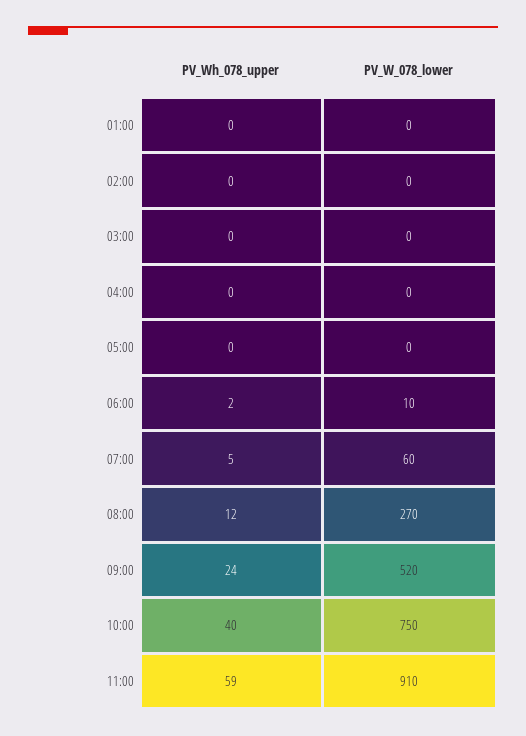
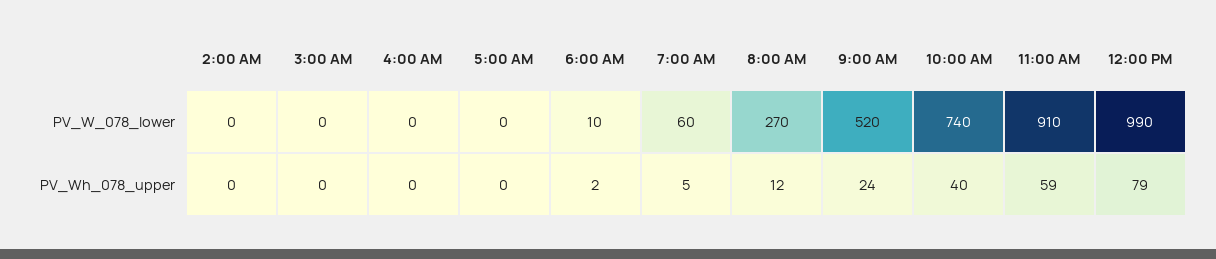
PV_Wh_078_upper, 01:00: 0 -> none
PV_W_078_lower, 01:00: 0 -> none
PV_W_078_lower, 10:00: 750 -> 740
PV_W_078_lower, 12:00 PM: none -> 990
PV_Wh_078_upper, 12:00 PM: none -> 79

